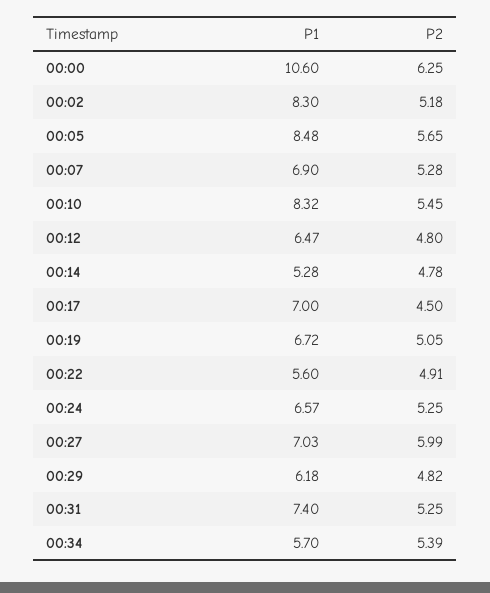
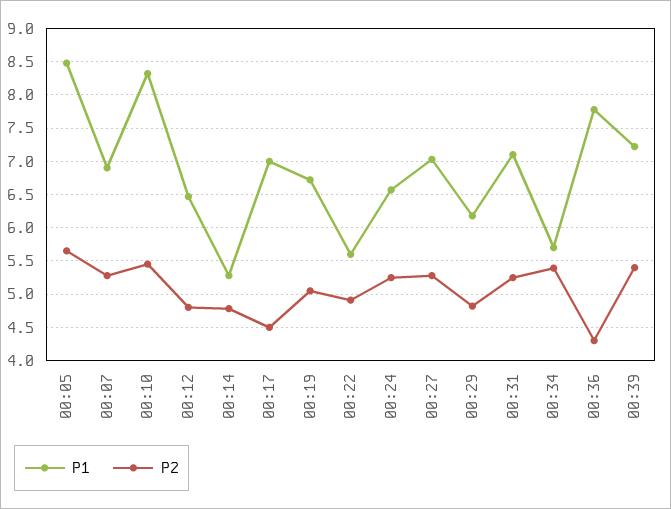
P1, 00:00: 10.6 -> none
P2, 00:00: 6.25 -> none
P1, 00:02: 8.3 -> none
P2, 00:02: 5.18 -> none
P2, 00:27: 5.99 -> 5.3
P1, 00:31: 7.4 -> 7.1
P1, 00:36: none -> 7.8
P2, 00:36: none -> 4.3
P1, 00:39: none -> 7.2
P2, 00:39: none -> 5.4

